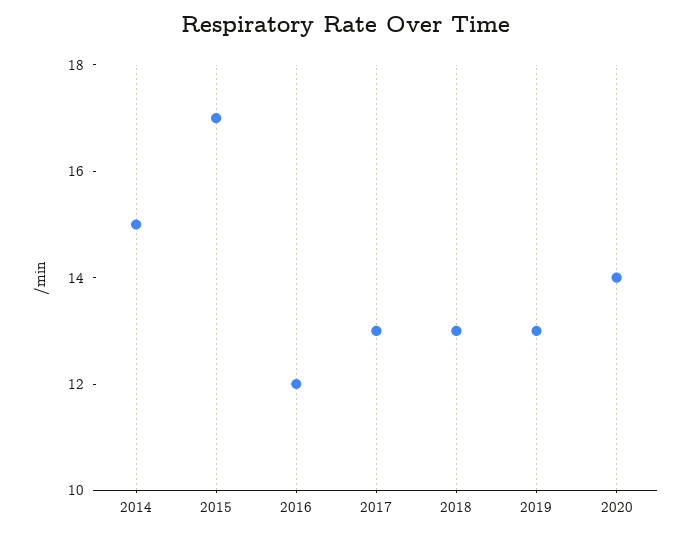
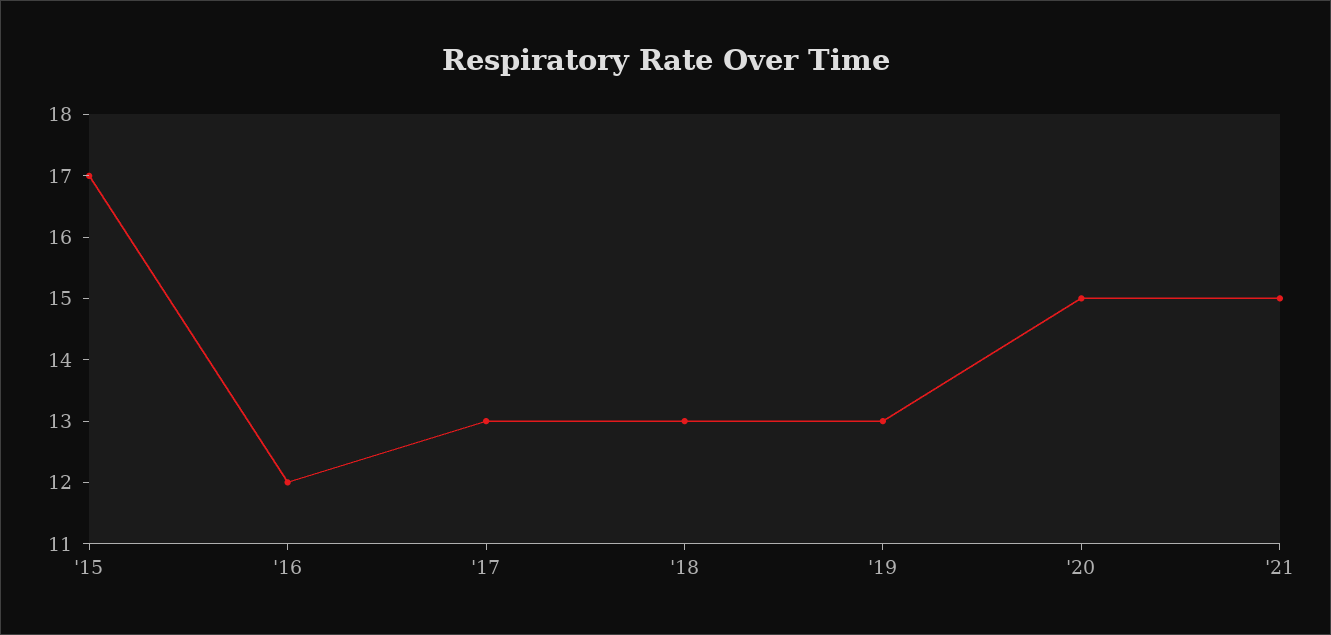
2014: 15 -> none
2020: 14 -> 15
'21: none -> 15

